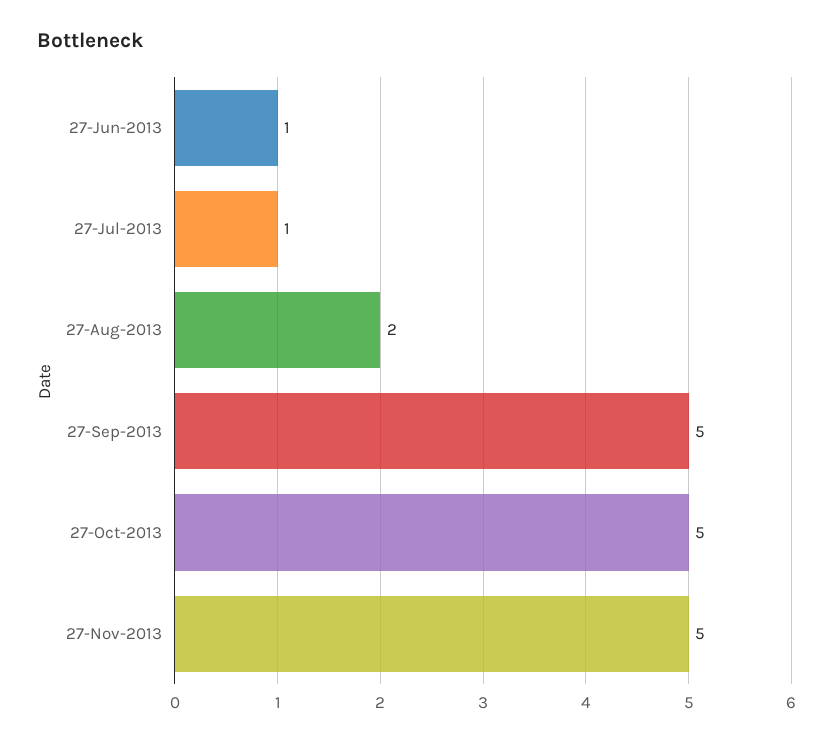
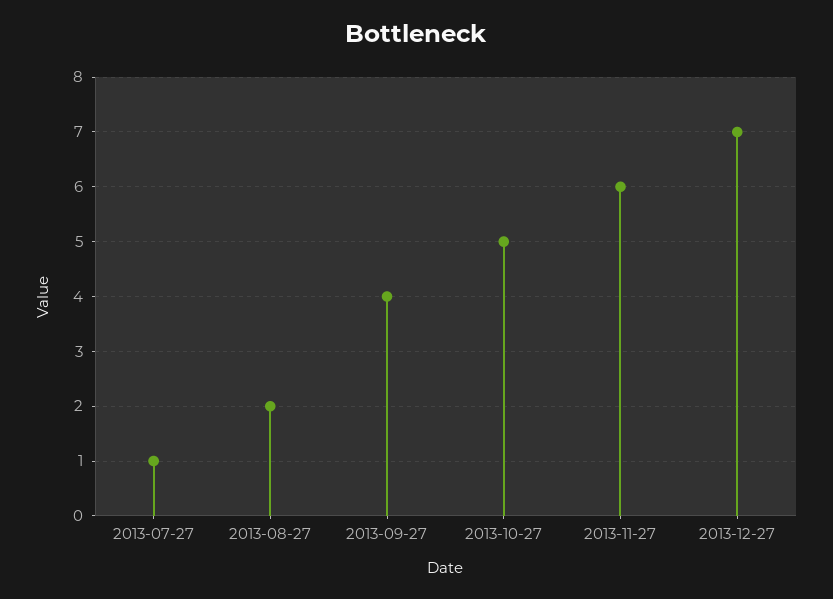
27-Jun-2013: 1 -> none
27-Sep-2013: 5 -> 4
27-Nov-2013: 5 -> 6
2013-12-27: none -> 7

